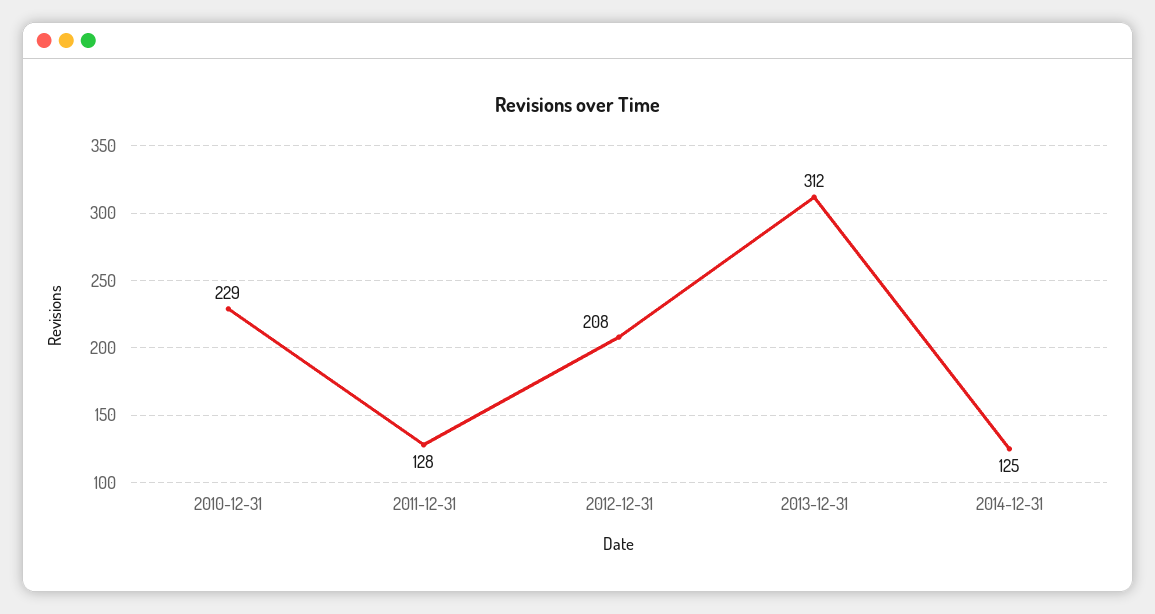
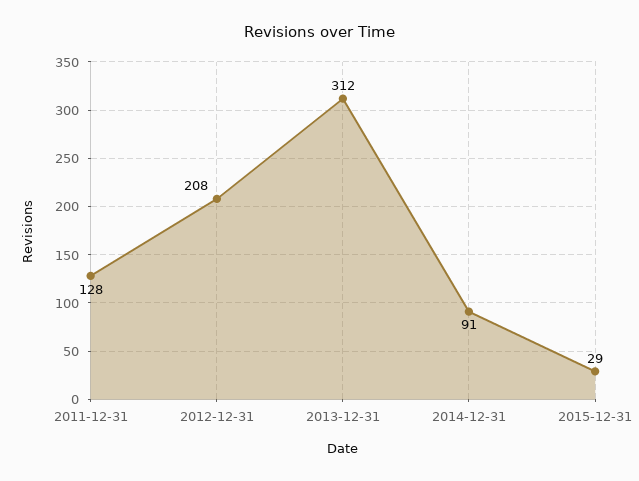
2010-12-31: 229 -> none
2014-12-31: 125 -> 91
2015-12-31: none -> 29

